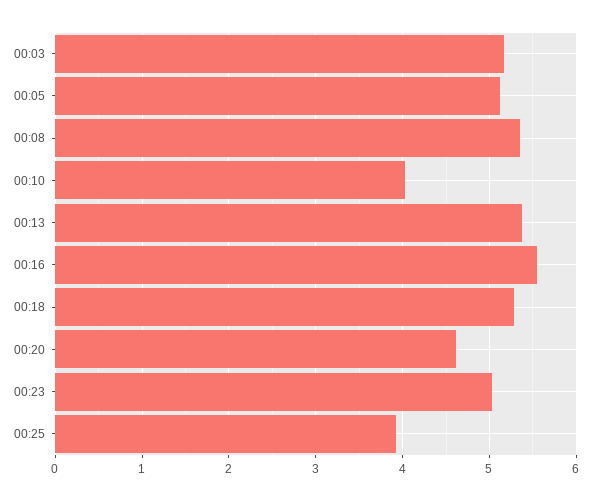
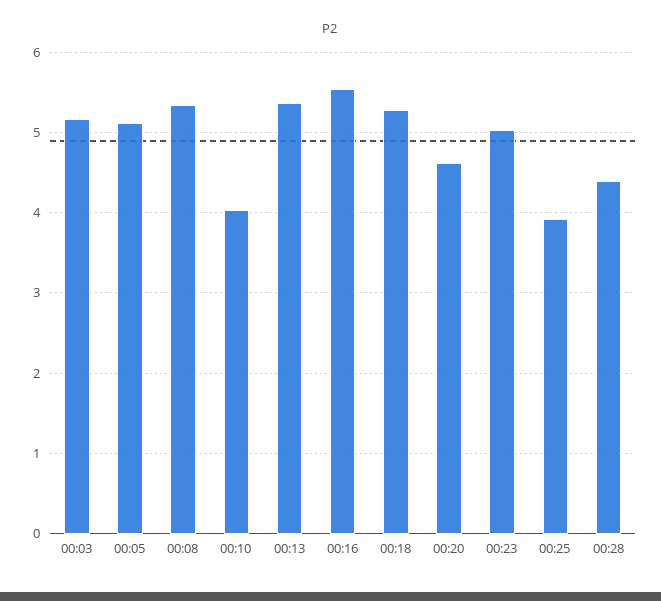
00:28: none -> 4.4

